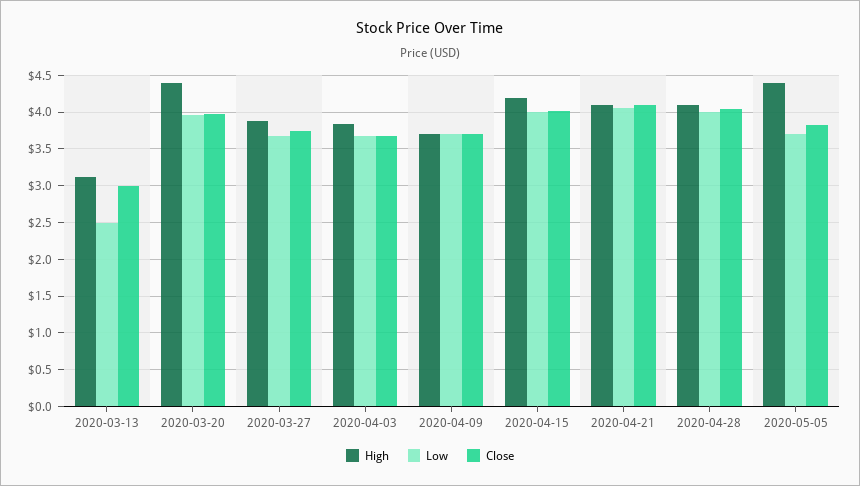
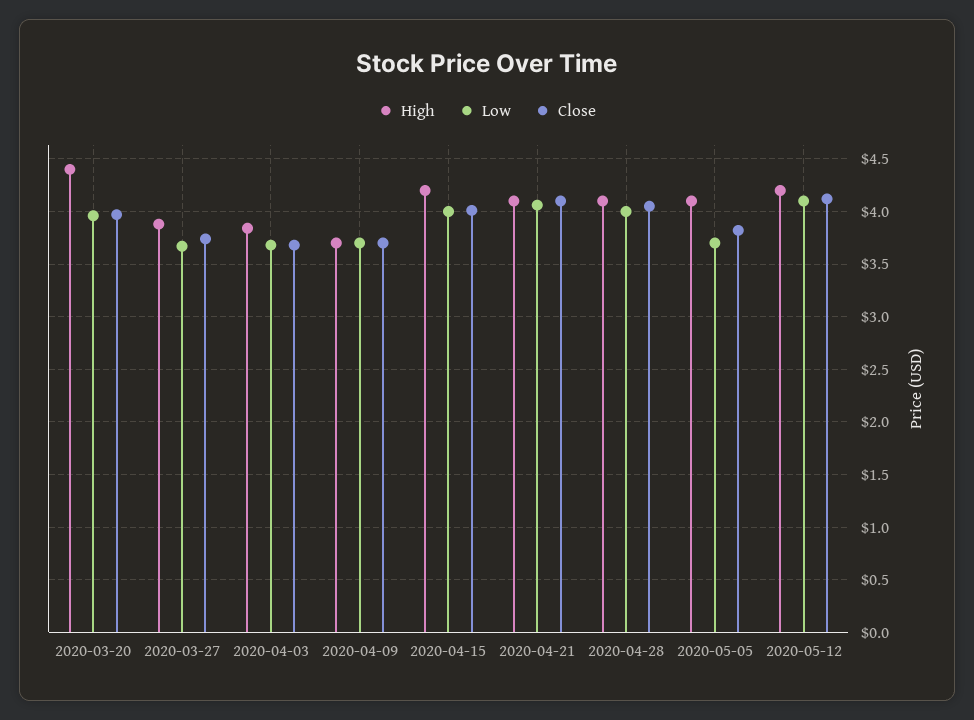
High, 2020-03-13: 3.1 -> none
Low, 2020-03-13: 2.5 -> none
Close, 2020-03-13: 3 -> none
High, 2020-05-05: 4.4 -> 4.1
High, 2020-05-12: none -> 4.2
Low, 2020-05-12: none -> 4.1
Close, 2020-05-12: none -> 4.1

